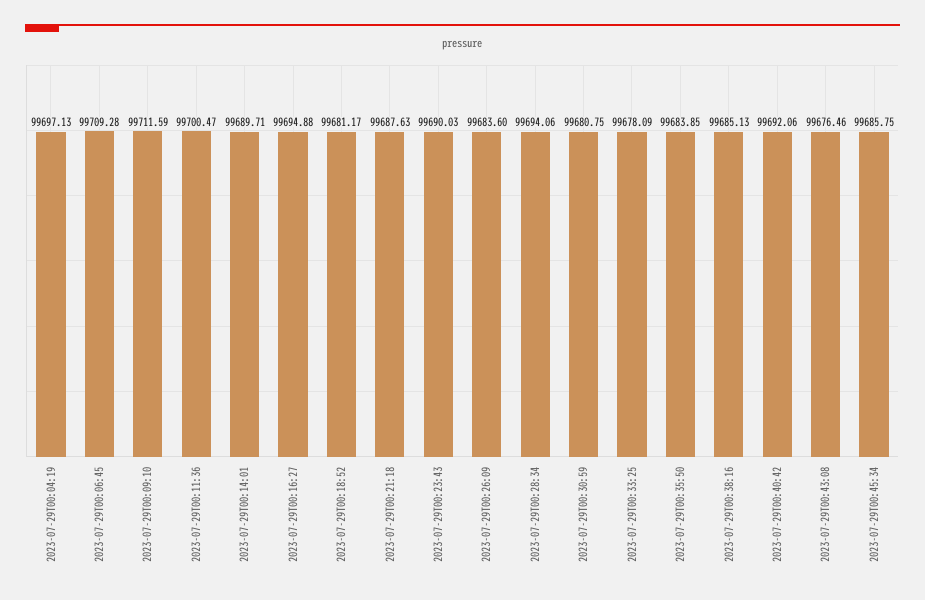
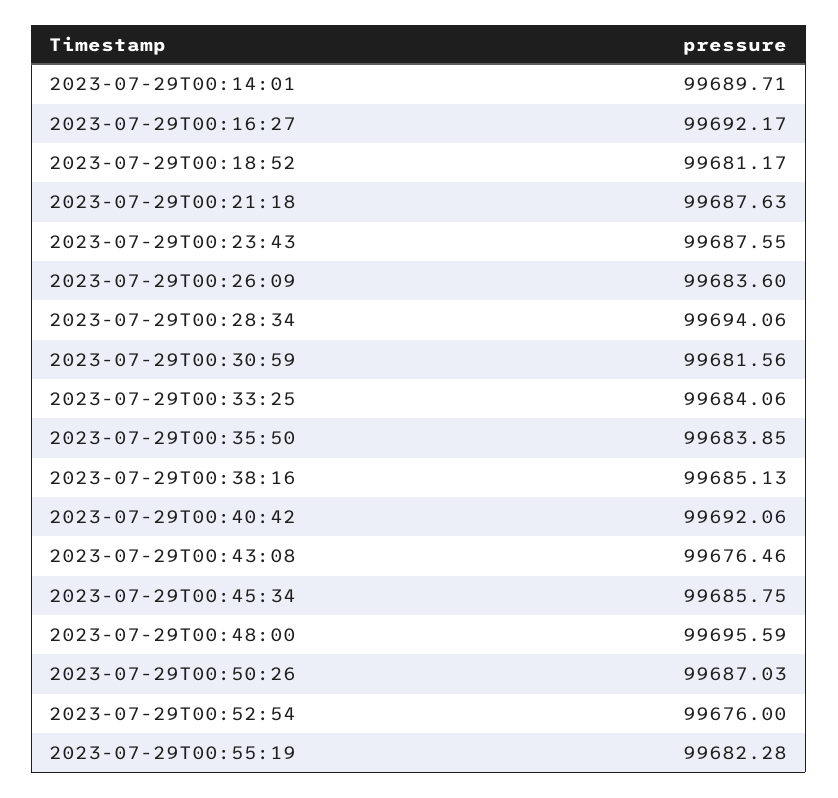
2023-07-29T00:04:19: 99697.13 -> none
2023-07-29T00:06:45: 99709.28 -> none
2023-07-29T00:09:10: 99711.59 -> none
2023-07-29T00:11:36: 99700.47 -> none
2023-07-29T00:16:27: 99694.88 -> 99692.17
2023-07-29T00:23:43: 99690.03 -> 99687.55
2023-07-29T00:30:59: 99680.75 -> 99681.56
2023-07-29T00:33:25: 99678.09 -> 99684.06
2023-07-29T00:48:00: none -> 99695.59
2023-07-29T00:50:26: none -> 99687.03
2023-07-29T00:52:54: none -> 99676
2023-07-29T00:55:19: none -> 99682.28

